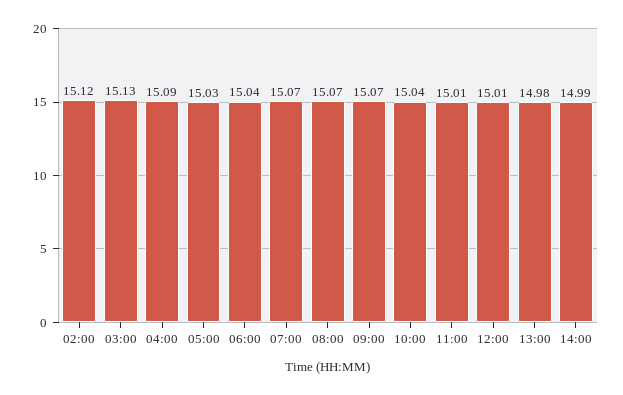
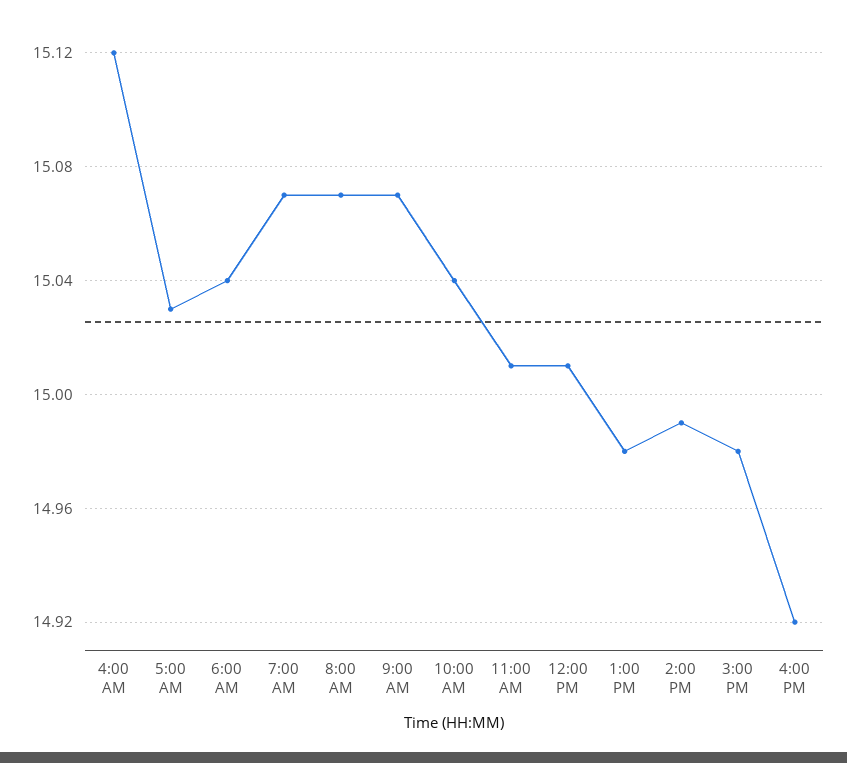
02:00: 15.12 -> none
03:00: 15.13 -> none
04:00: 15.09 -> 15.12
3:00 PM: none -> 14.98
4:00 PM: none -> 14.92

